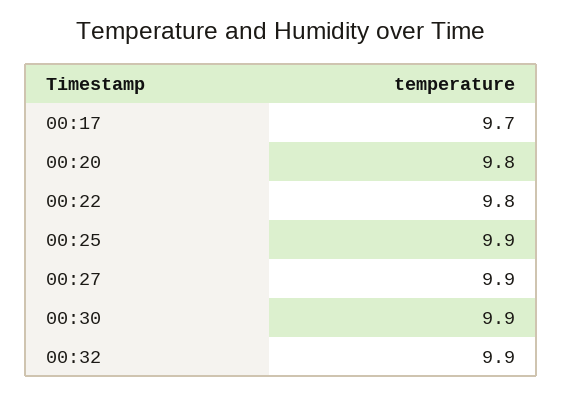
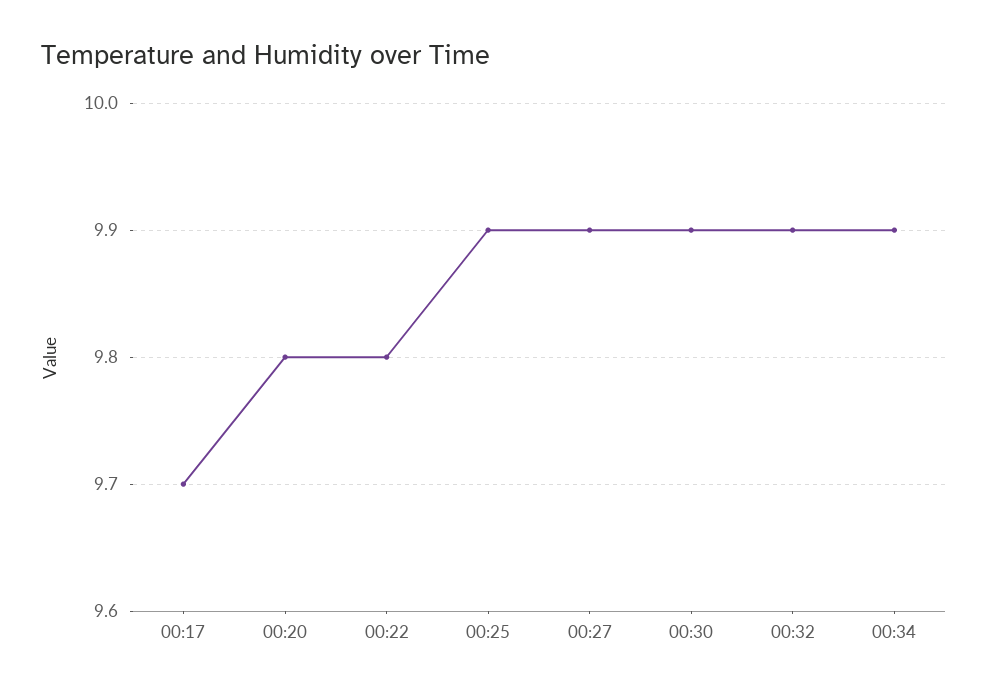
00:34: none -> 9.9

